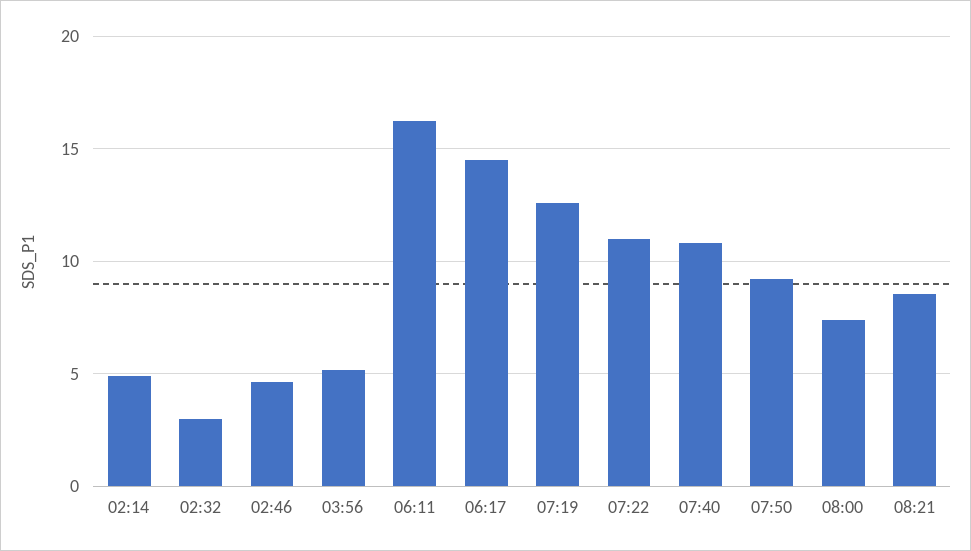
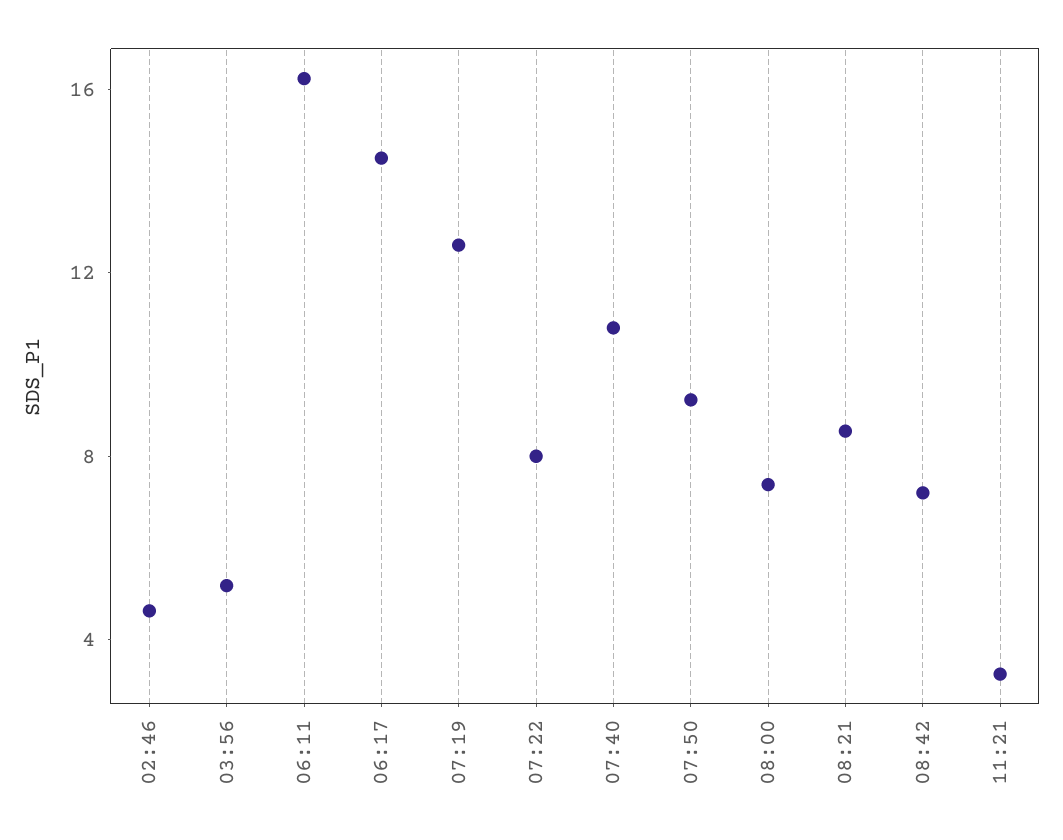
02:14: 5 -> none
02:32: 3 -> none
07:22: 11 -> 8
08:42: none -> 7
11:21: none -> 3

